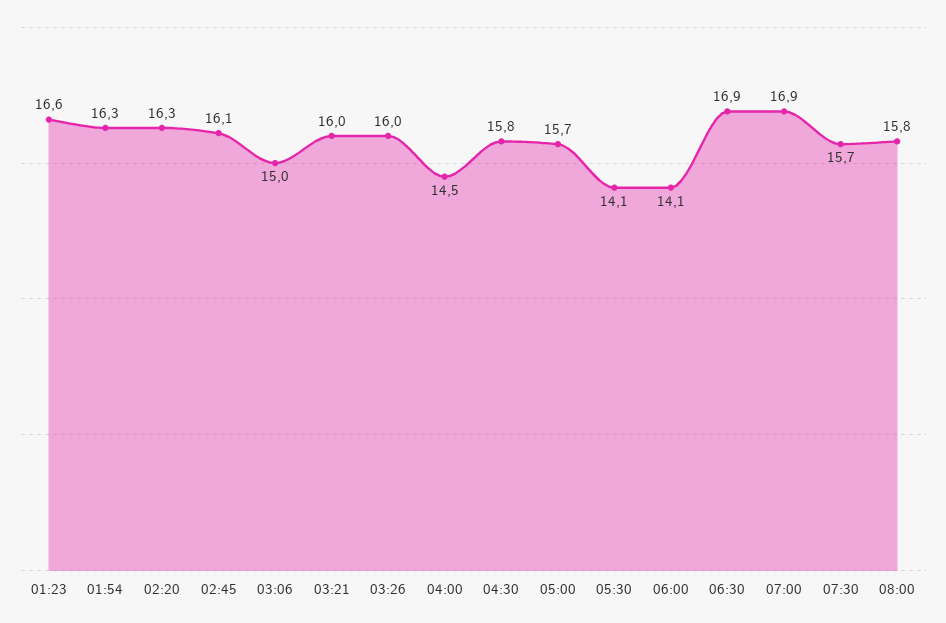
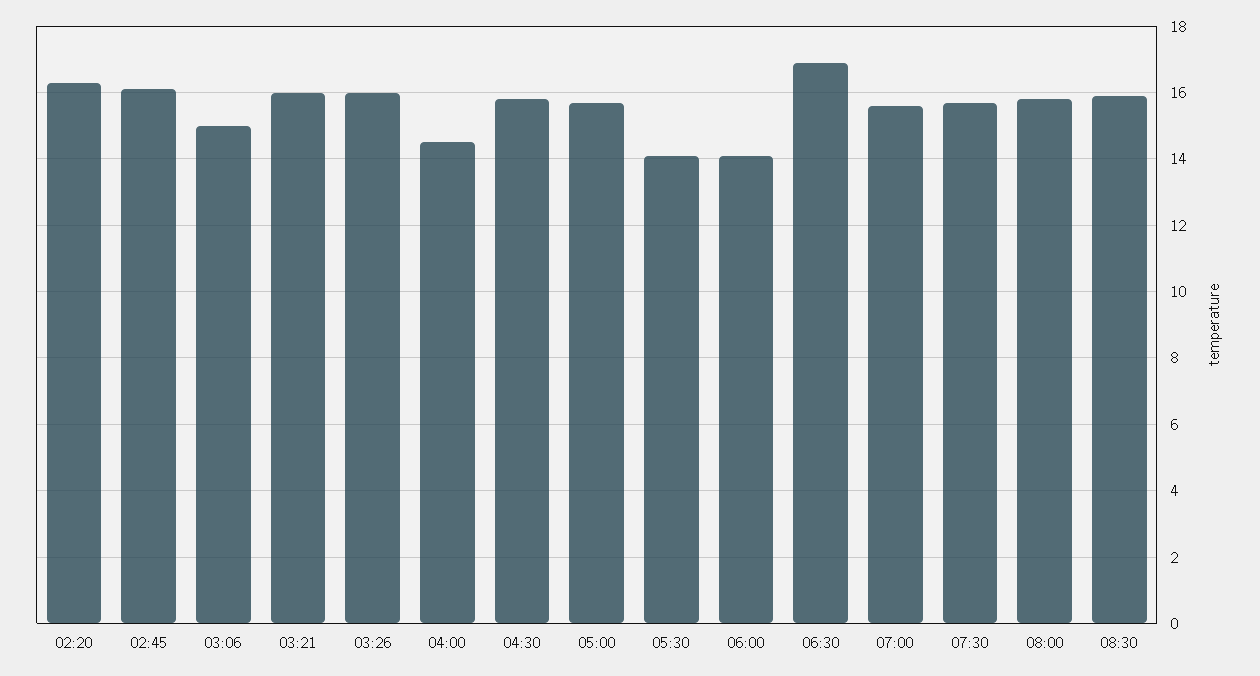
01:23: 16.6 -> none
01:54: 16.3 -> none
07:00: 16.9 -> 15.5
08:30: none -> 16

